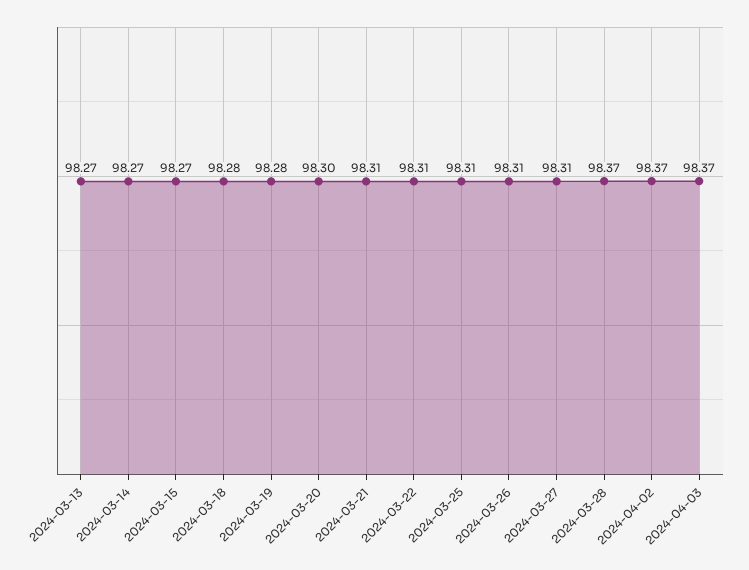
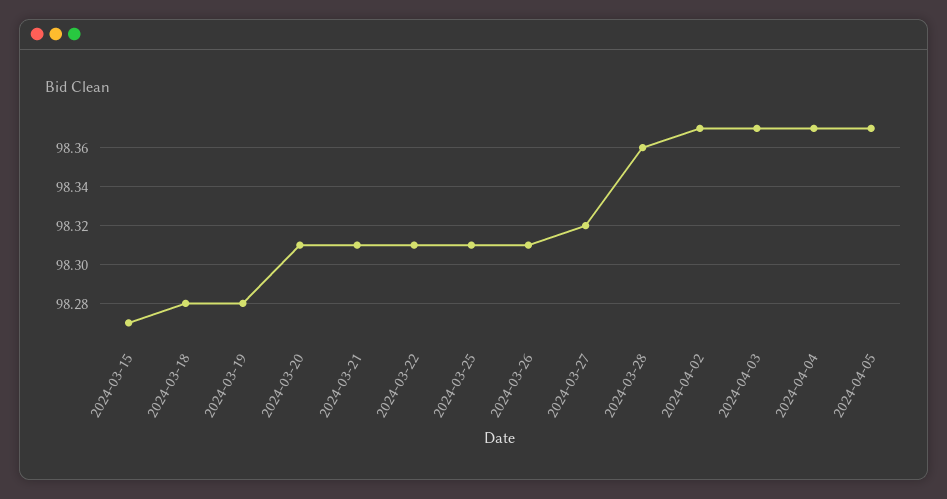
2024-03-13: 98.27 -> none
2024-03-14: 98.27 -> none
2024-03-20: 98.3 -> 98.31
2024-03-27: 98.31 -> 98.32
2024-03-28: 98.37 -> 98.36
2024-04-04: none -> 98.37
2024-04-05: none -> 98.37

